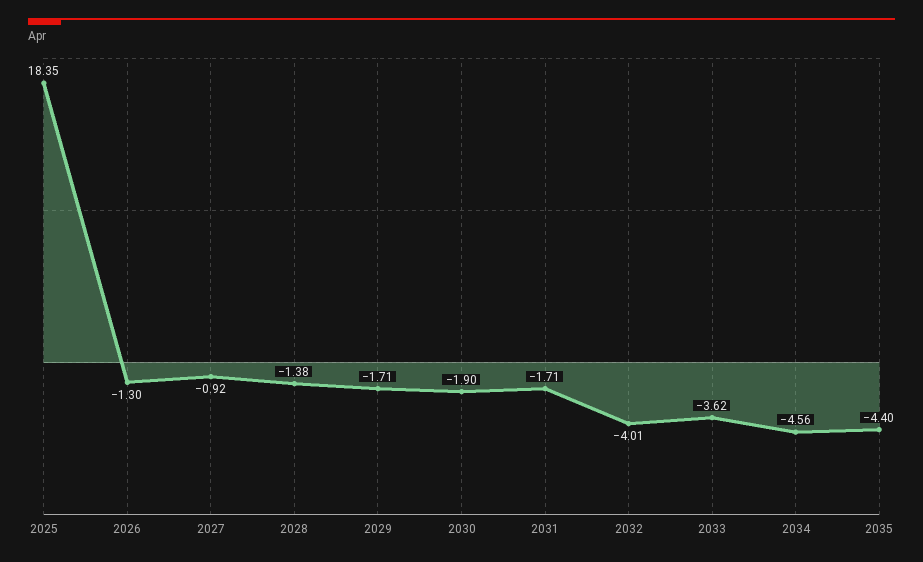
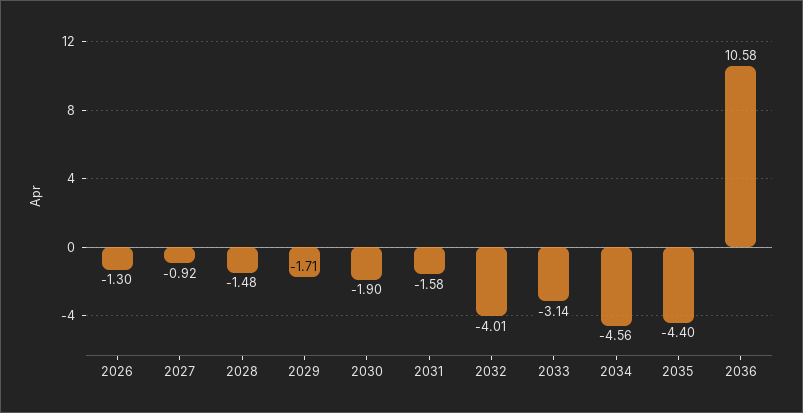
2025: 18.35 -> none
2028: -1.38 -> -1.48
2031: -1.71 -> -1.58
2033: -3.62 -> -3.14
2036: none -> 10.58

